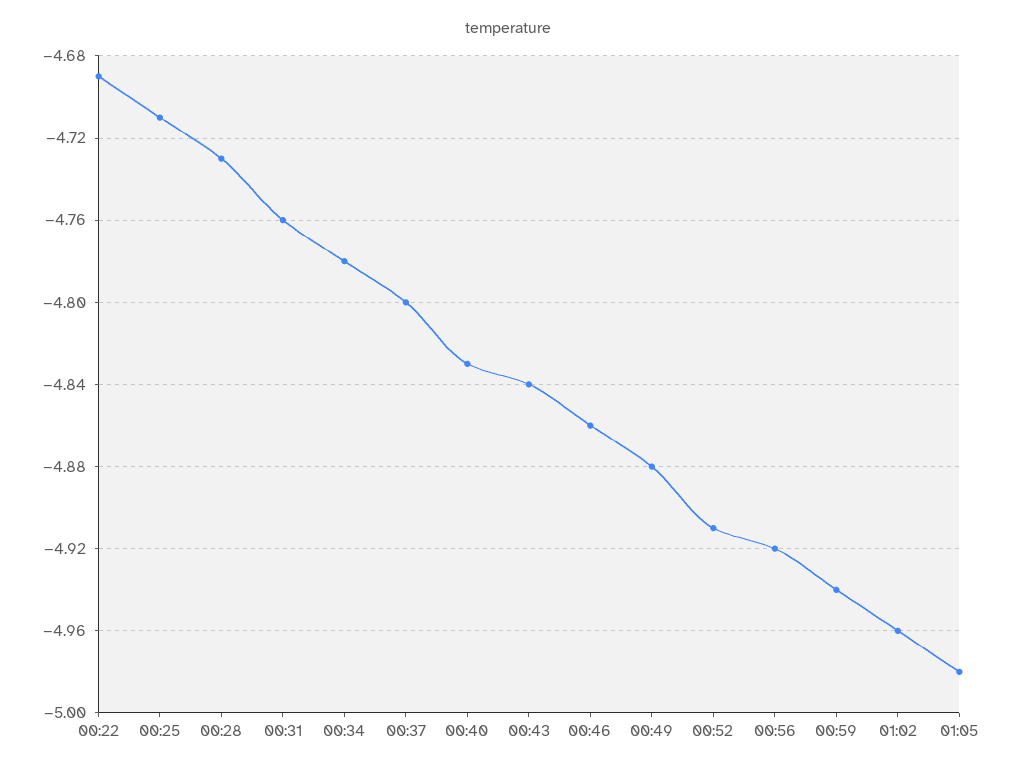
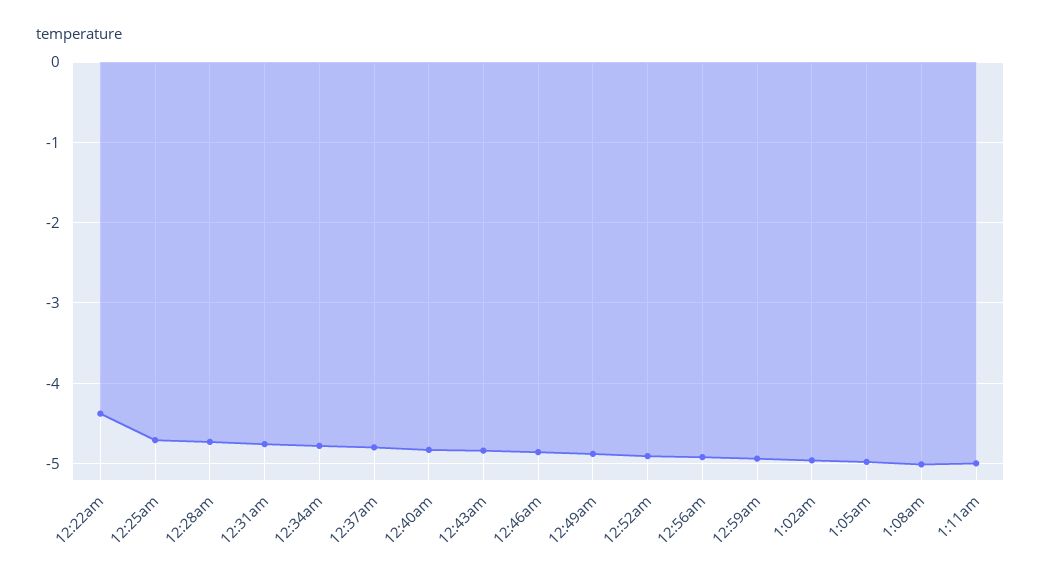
00:22: -4.69 -> -4.4
1:08am: none -> -5
1:11am: none -> -5

